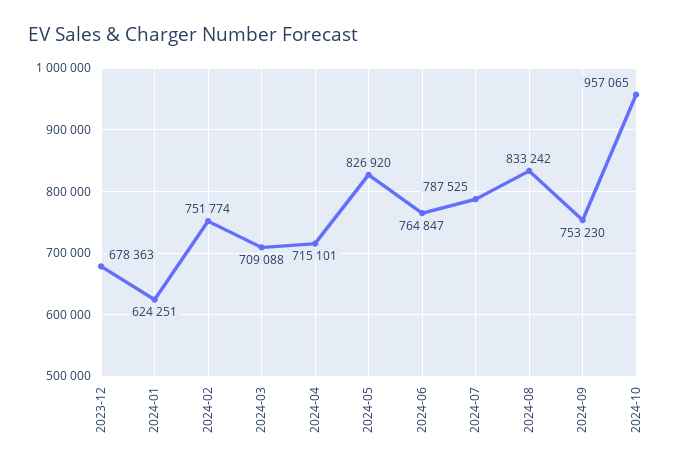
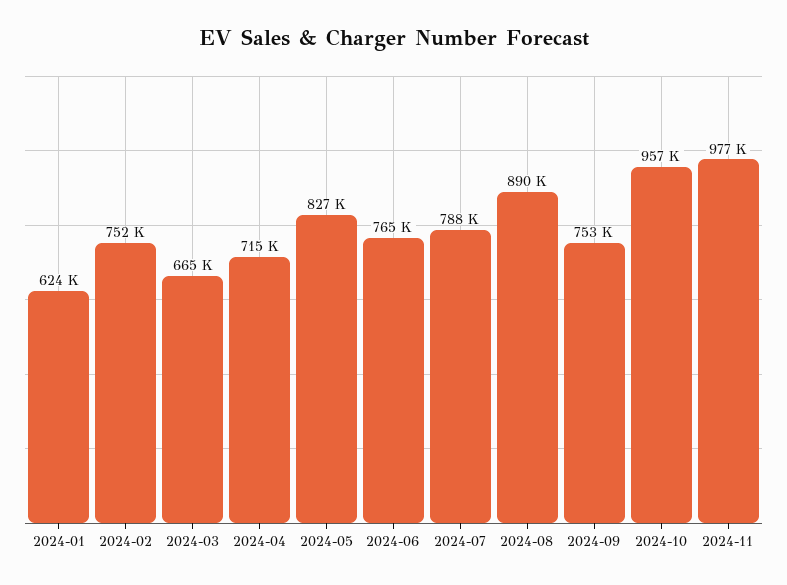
2023-12: 678363 -> none
2024-03: 709088 -> 665000
2024-08: 833242 -> 890000
2024-11: none -> 977000

